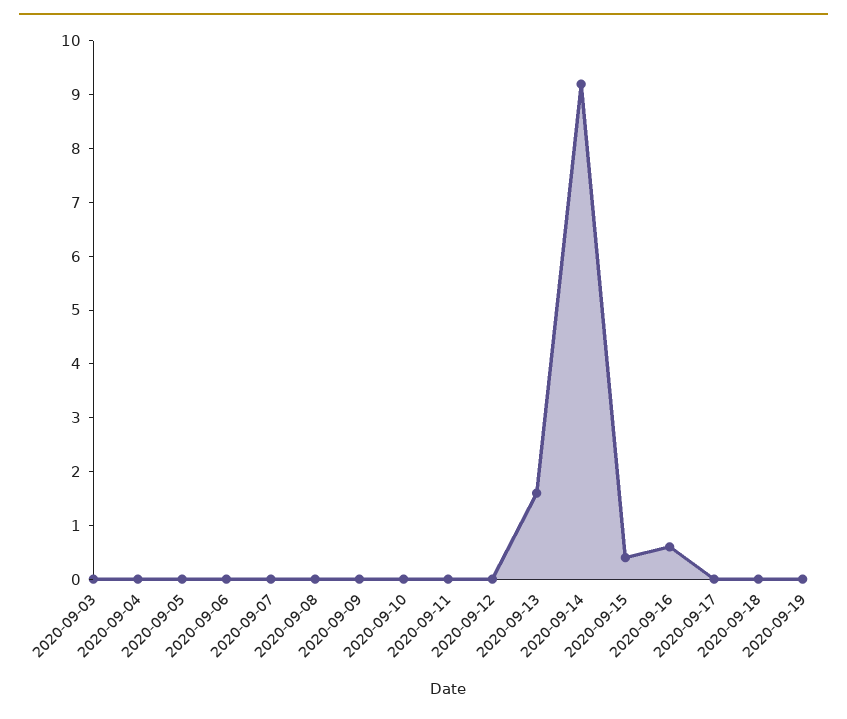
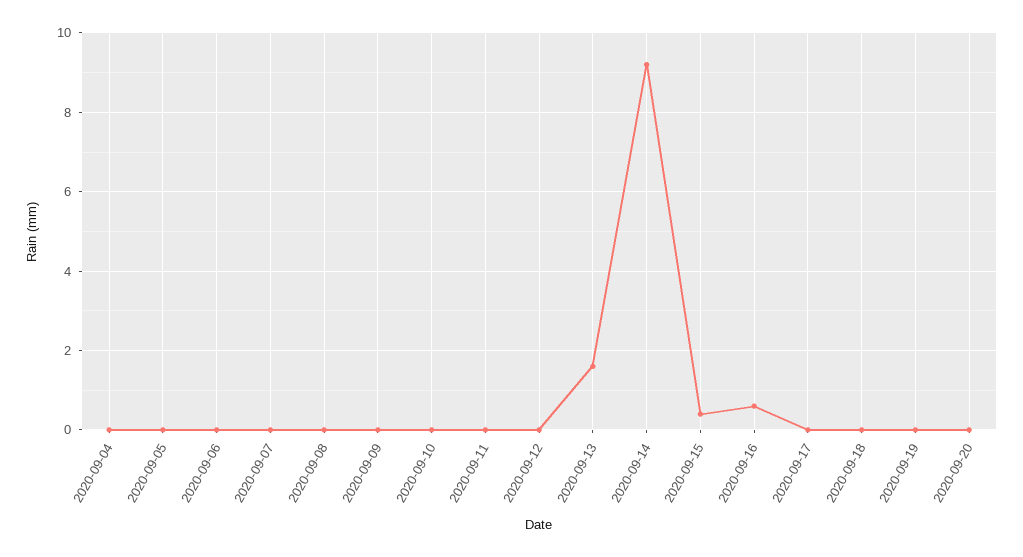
2020-09-03: 0 -> none
2020-09-20: none -> 0

